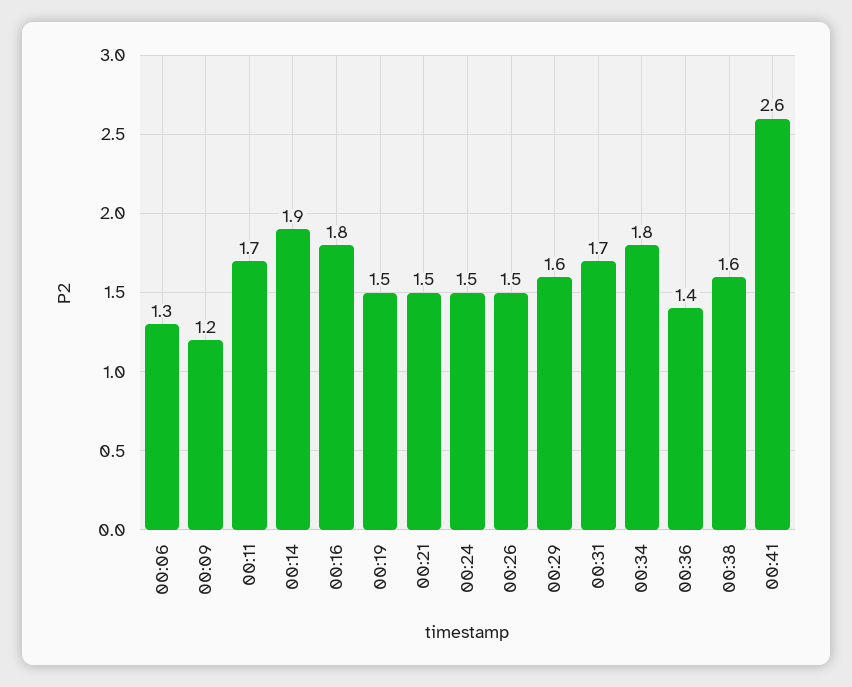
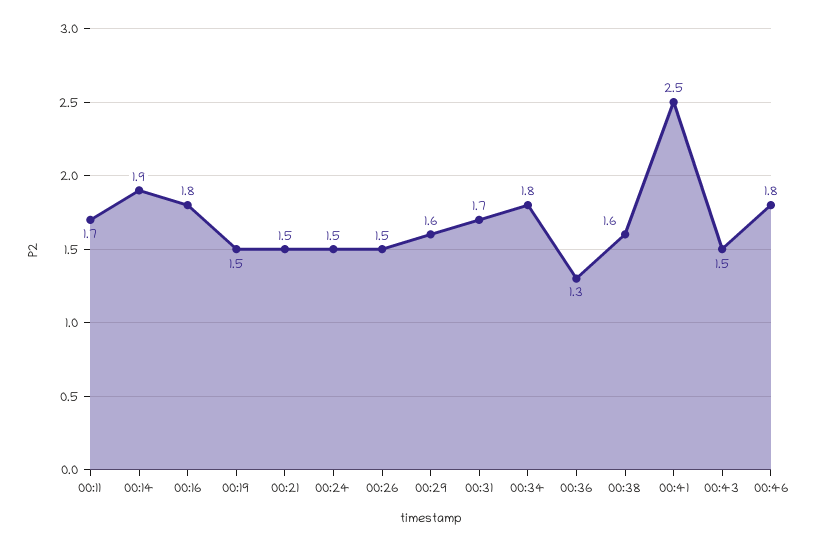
00:06: 1.3 -> none
00:09: 1.2 -> none
00:36: 1.4 -> 1.3
00:41: 2.6 -> 2.5
00:43: none -> 1.5
00:46: none -> 1.8

